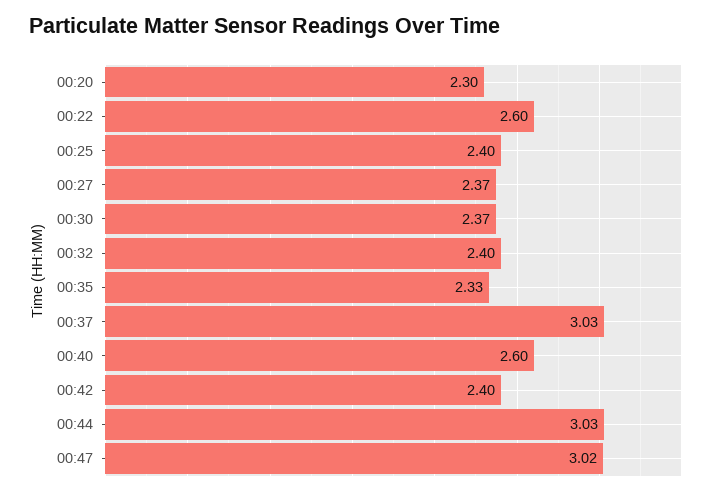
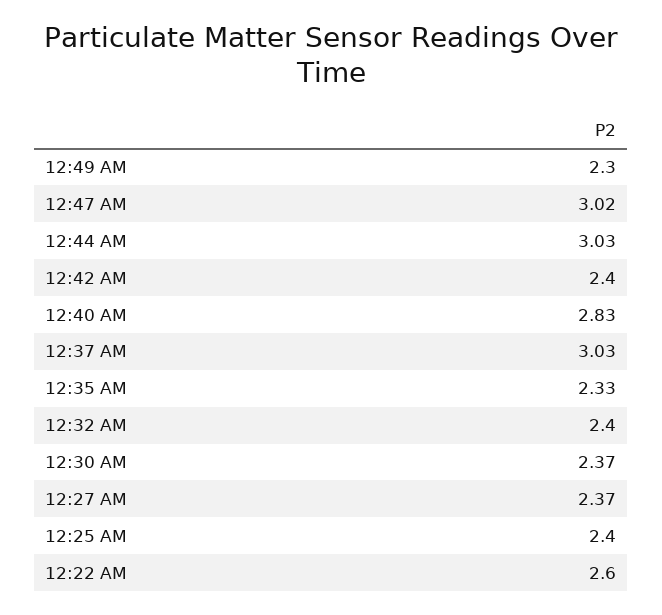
00:20: 2.3 -> none
00:40: 2.6 -> 2.83
12:49 AM: none -> 2.3

